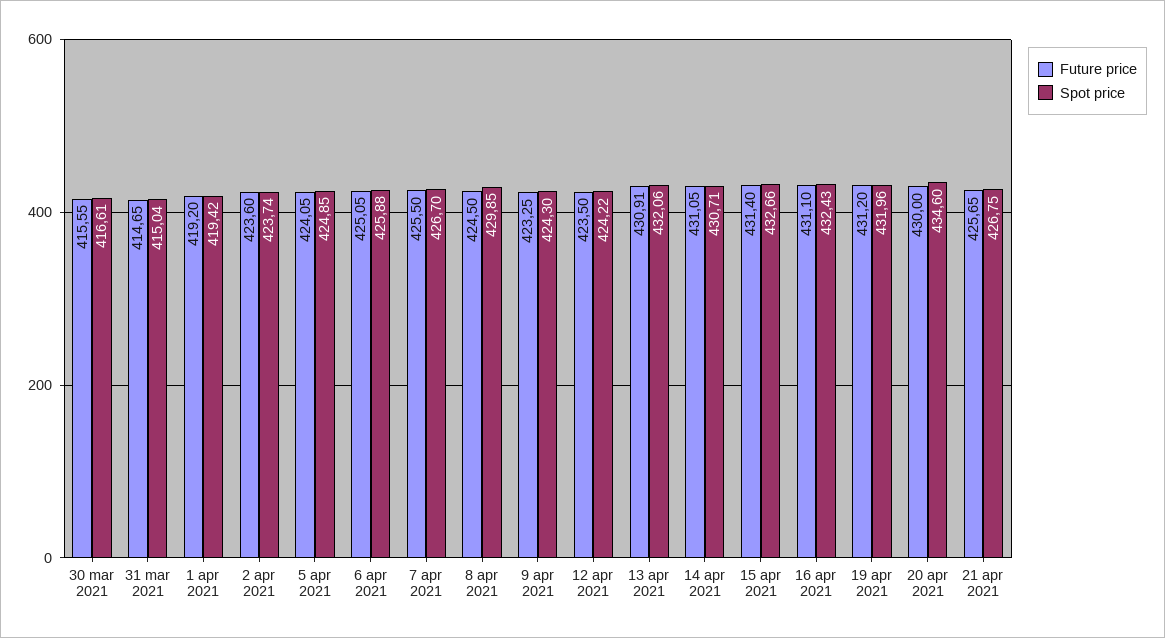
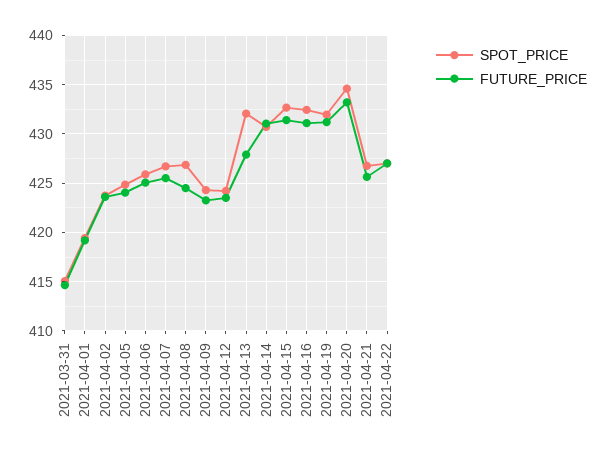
Future price, 30 mar 2021: 415.55 -> none
Spot price, 30 mar 2021: 416.61 -> none
Spot price, 8 apr 2021: 429.85 -> 427
Future price, 13 apr 2021: 430.91 -> 428
Future price, 20 apr 2021: 430 -> 433
Spot price, 2021-04-22: none -> 427
Future price, 2021-04-22: none -> 427

